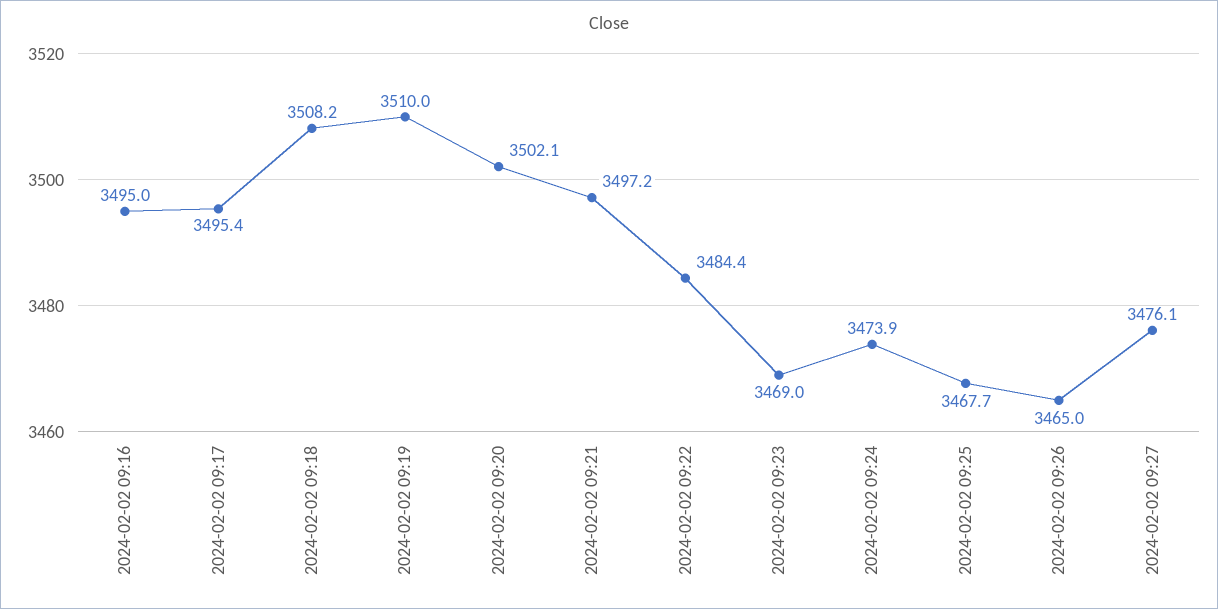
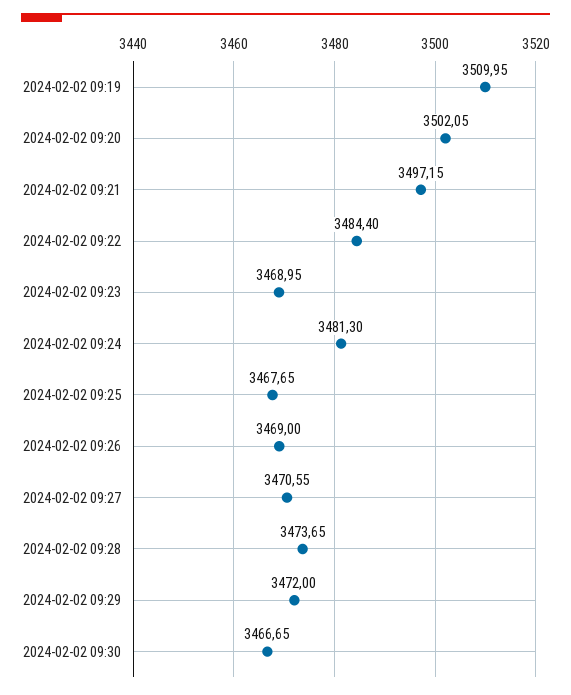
2024-02-02 09:16: 3495 -> none
2024-02-02 09:17: 3495.4 -> none
2024-02-02 09:18: 3508.2 -> none
2024-02-02 09:24: 3473.9 -> 3481.3
2024-02-02 09:26: 3465 -> 3469
2024-02-02 09:27: 3476.1 -> 3470.55
2024-02-02 09:28: none -> 3473.65
2024-02-02 09:29: none -> 3472
2024-02-02 09:30: none -> 3466.65

